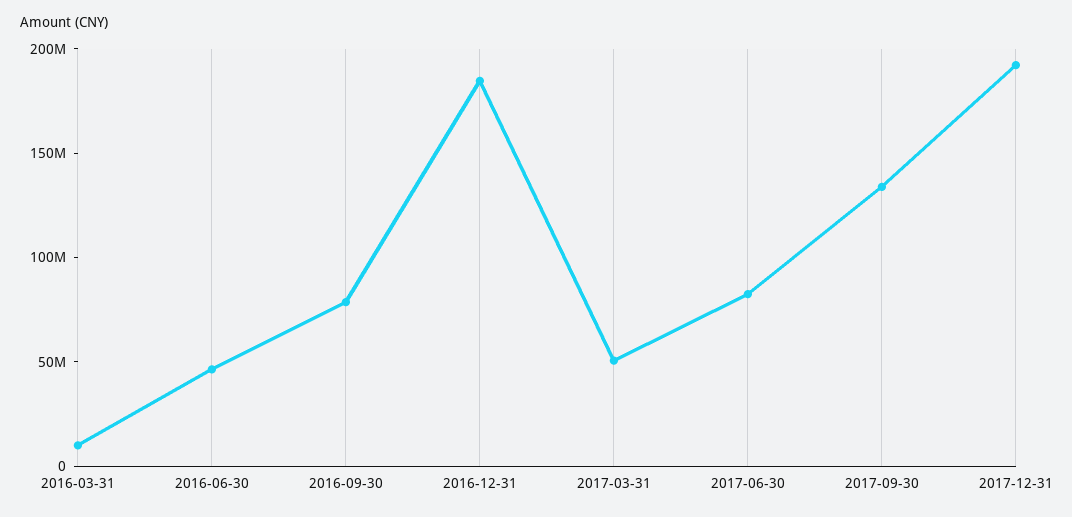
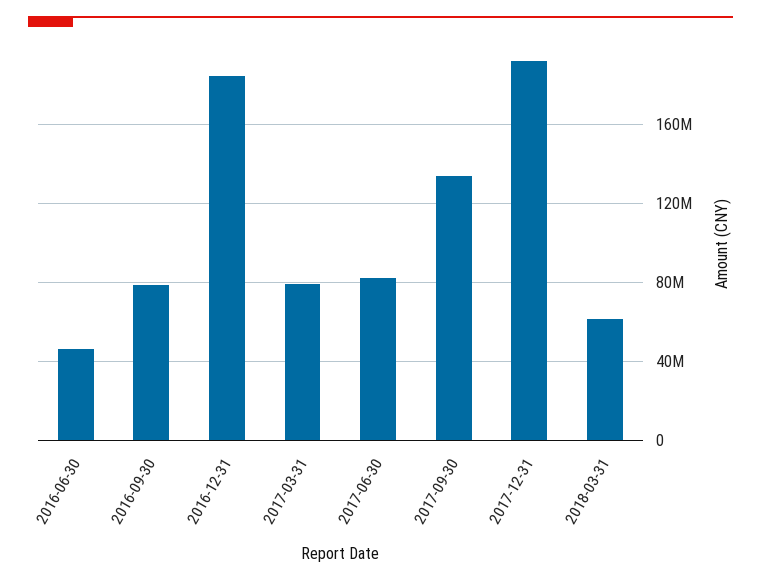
2016-03-31: 10000000 -> none
2017-03-31: 50000000 -> 80000000
2018-03-31: none -> 60000000

